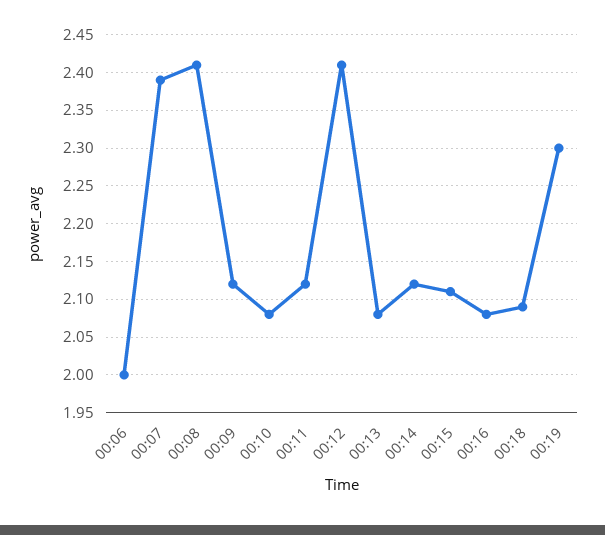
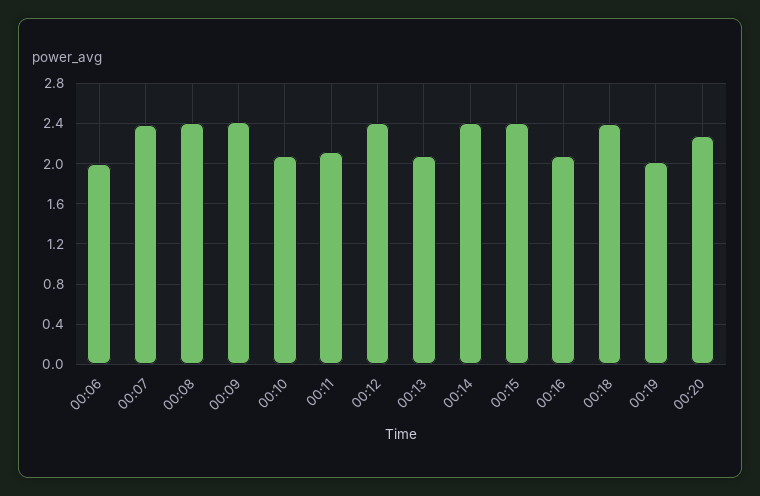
00:09: 2.12 -> 2.4
00:14: 2.12 -> 2.4
00:15: 2.11 -> 2.4
00:18: 2.09 -> 2.4
00:19: 2.3 -> 2
00:20: none -> 2.3

